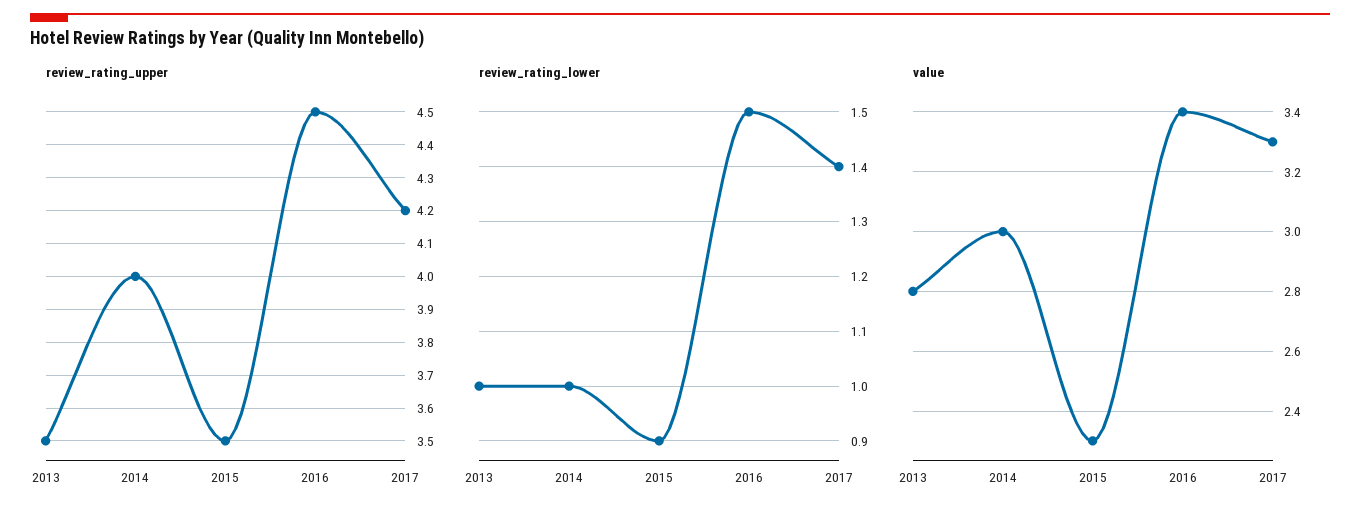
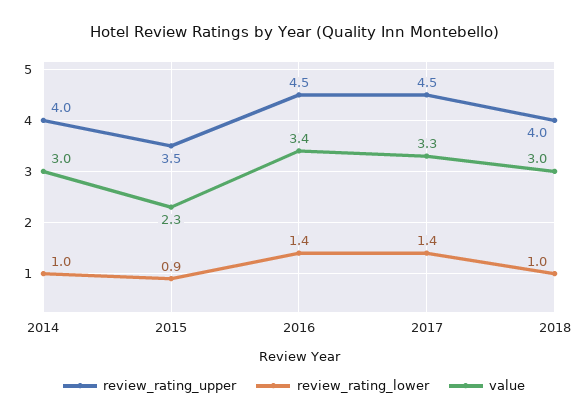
review_rating_upper, 2013: 3.5 -> none
review_rating_upper, 2017: 4.2 -> 4.5
review_rating_lower, 2013: 1 -> none
review_rating_lower, 2016: 1.5 -> 1.4
value, 2013: 2.8 -> none
review_rating_upper, 2018: none -> 4
review_rating_lower, 2018: none -> 1
value, 2018: none -> 3

